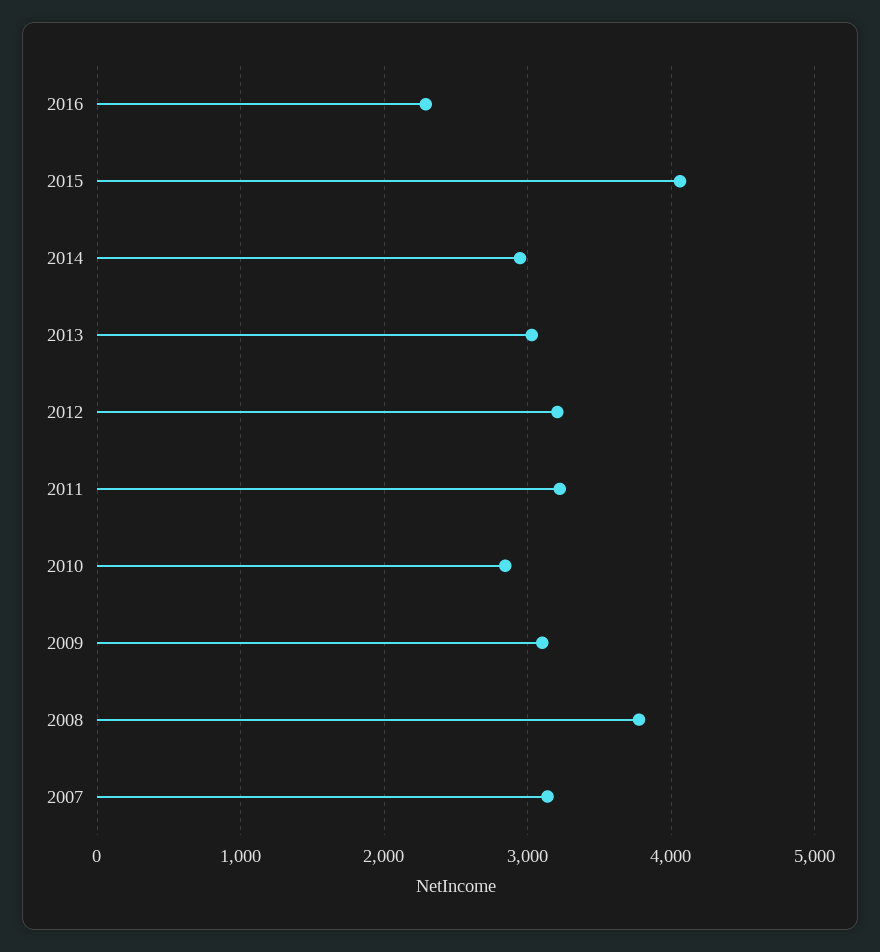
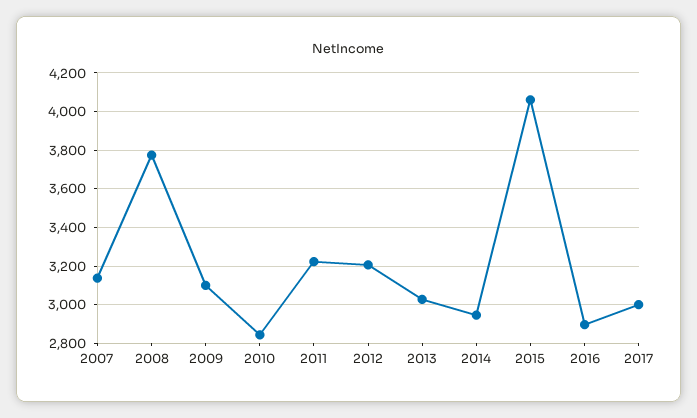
2016: 2300 -> 2900
2017: none -> 3000

